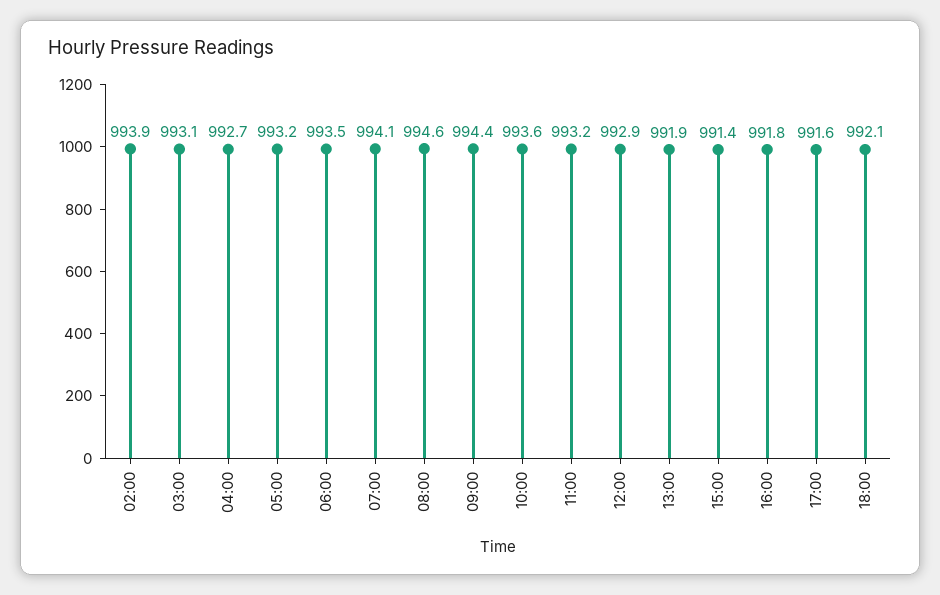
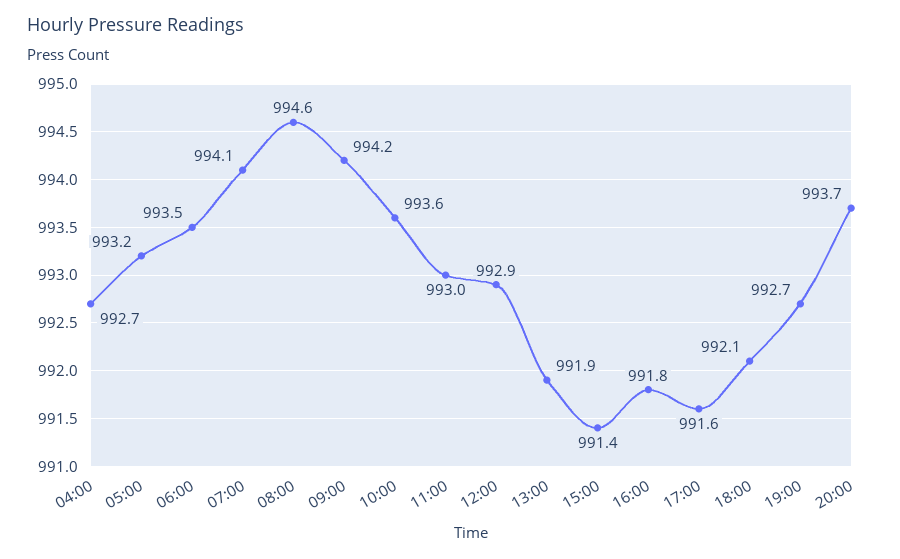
02:00: 993.9 -> none
03:00: 993.1 -> none
09:00: 994.4 -> 994.2
11:00: 993.2 -> 993
19:00: none -> 992.7
20:00: none -> 993.7

